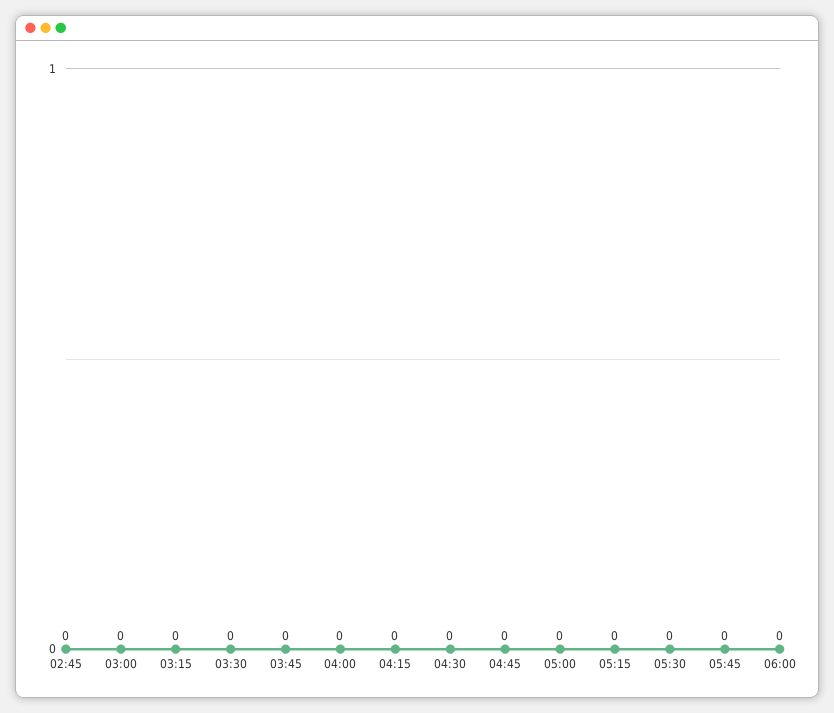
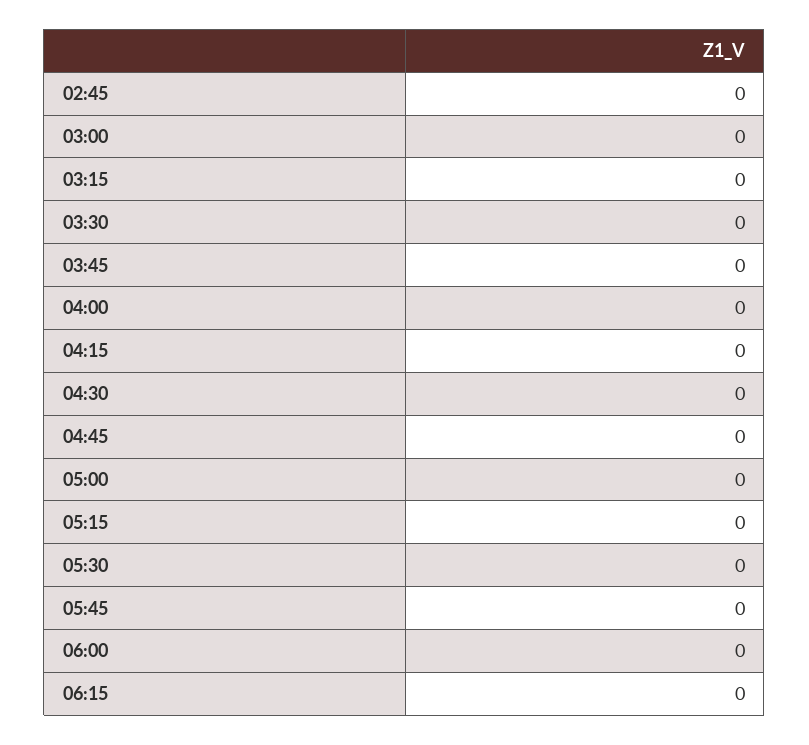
06:15: none -> 0

